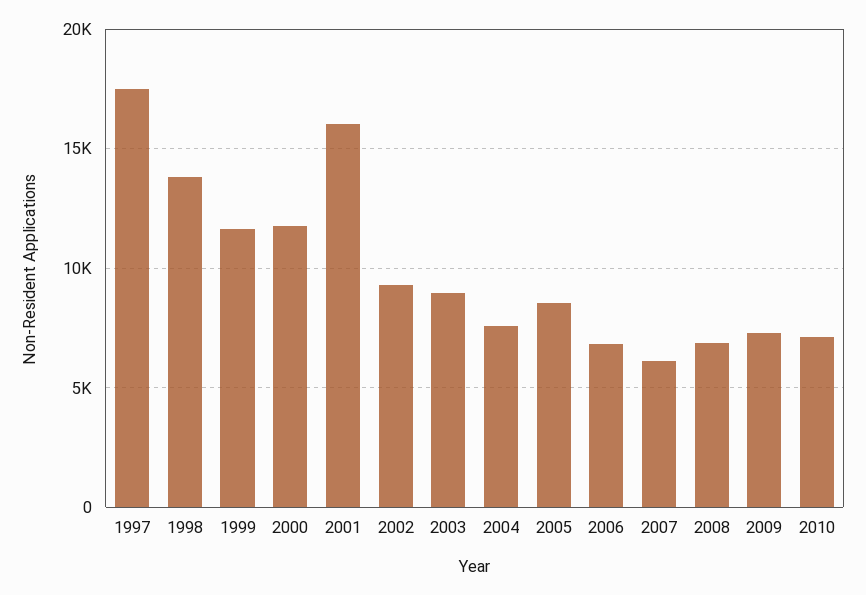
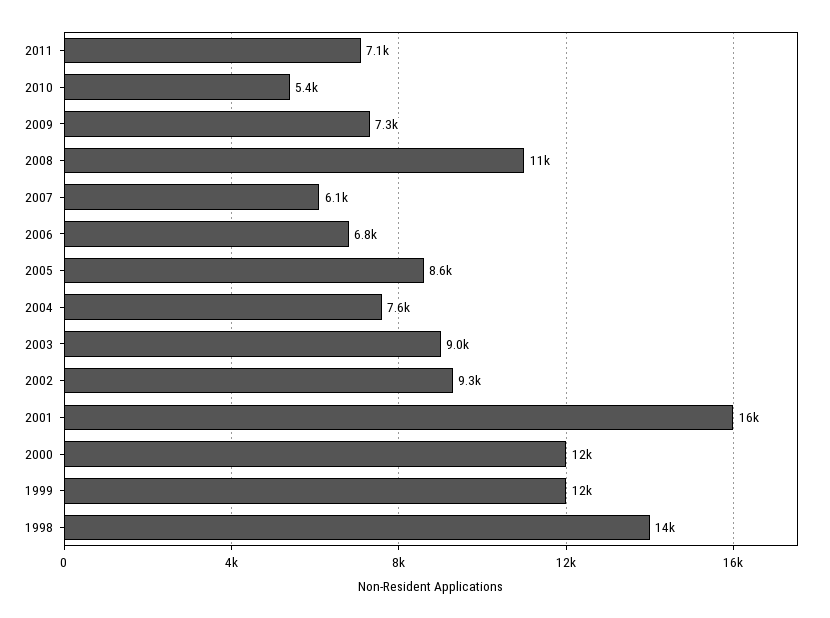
1997: 17500 -> none
2008: 7000 -> 11000
2010: 7000 -> 5400
2011: none -> 7100

